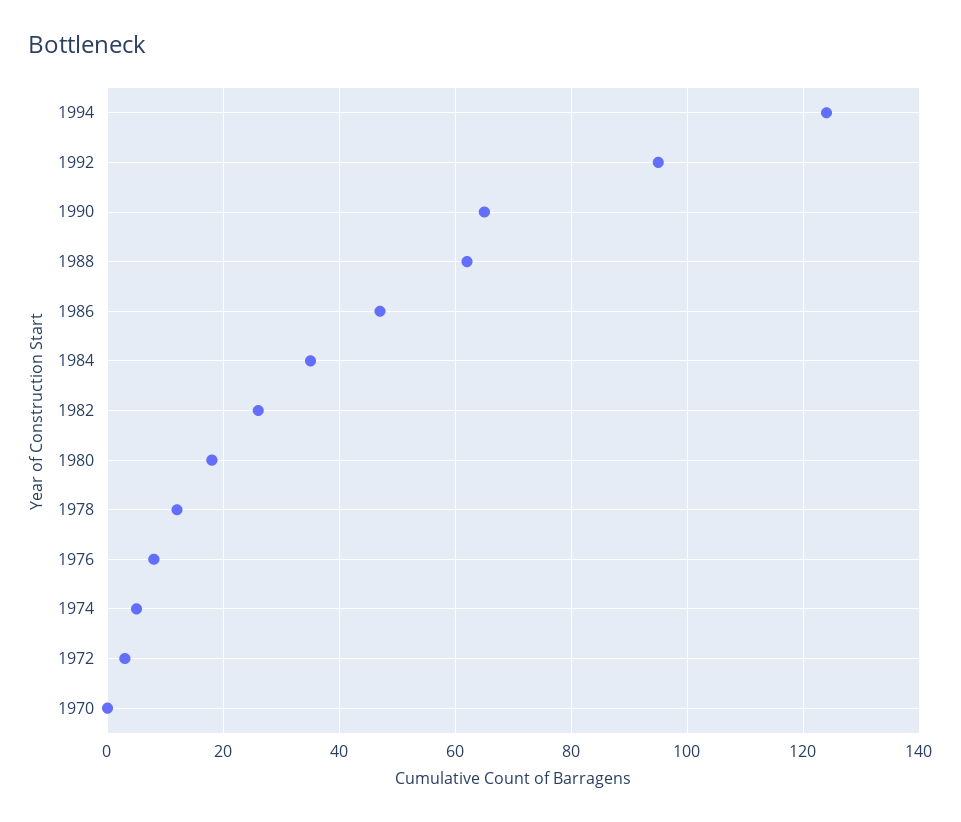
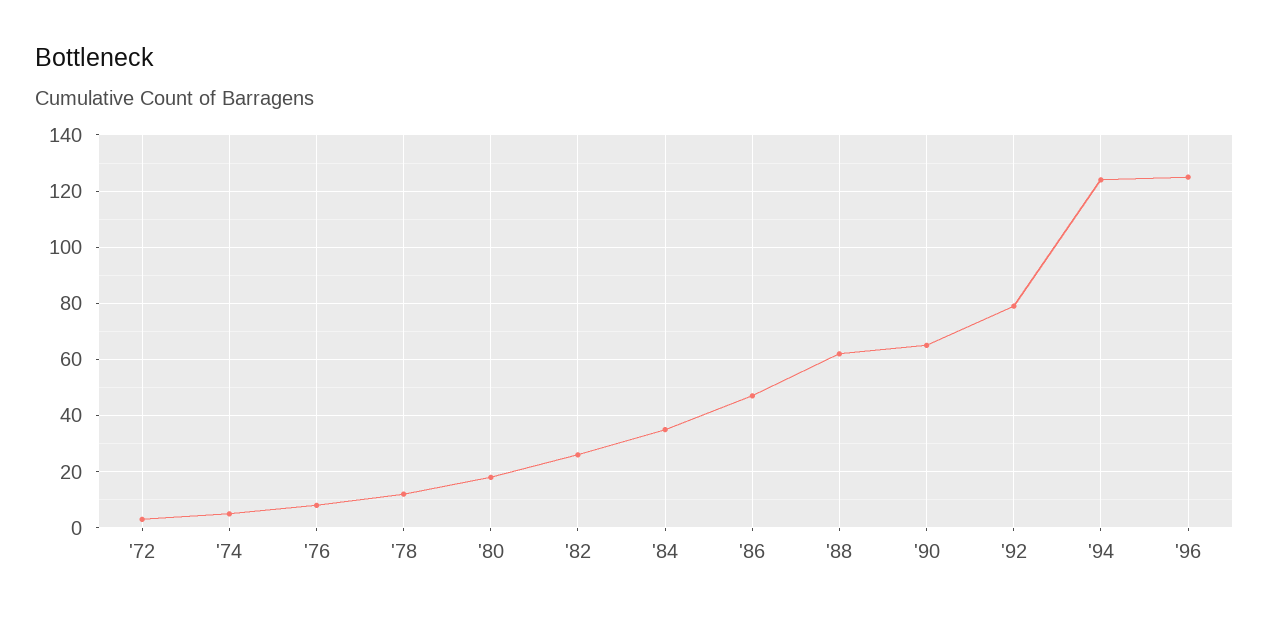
1992: 95 -> 80
1970: 0 -> none
'96: none -> 125

